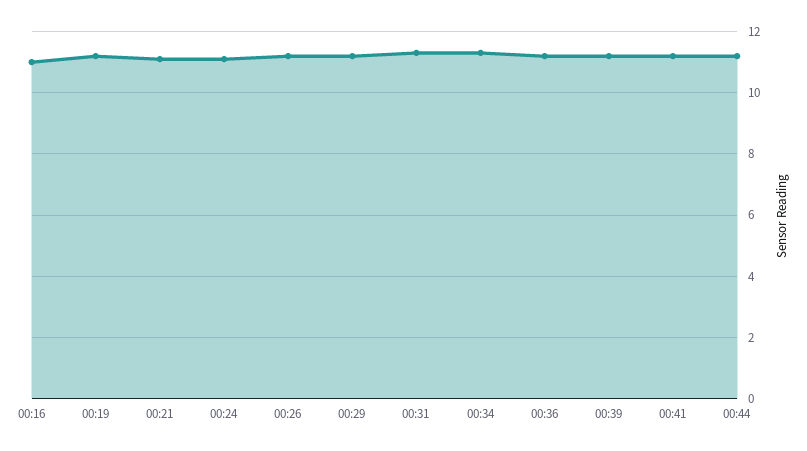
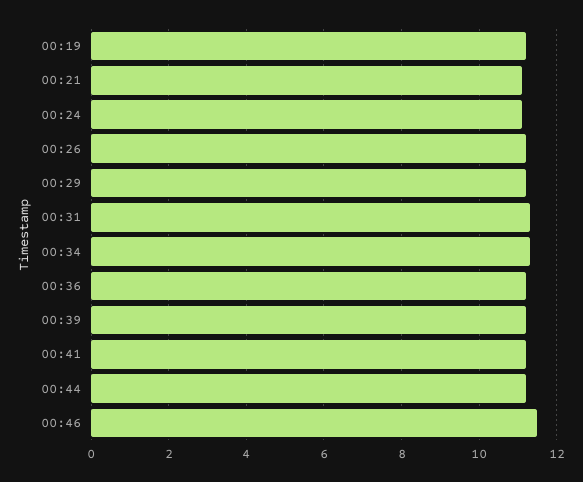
00:16: 11 -> none
00:46: none -> 11.5

